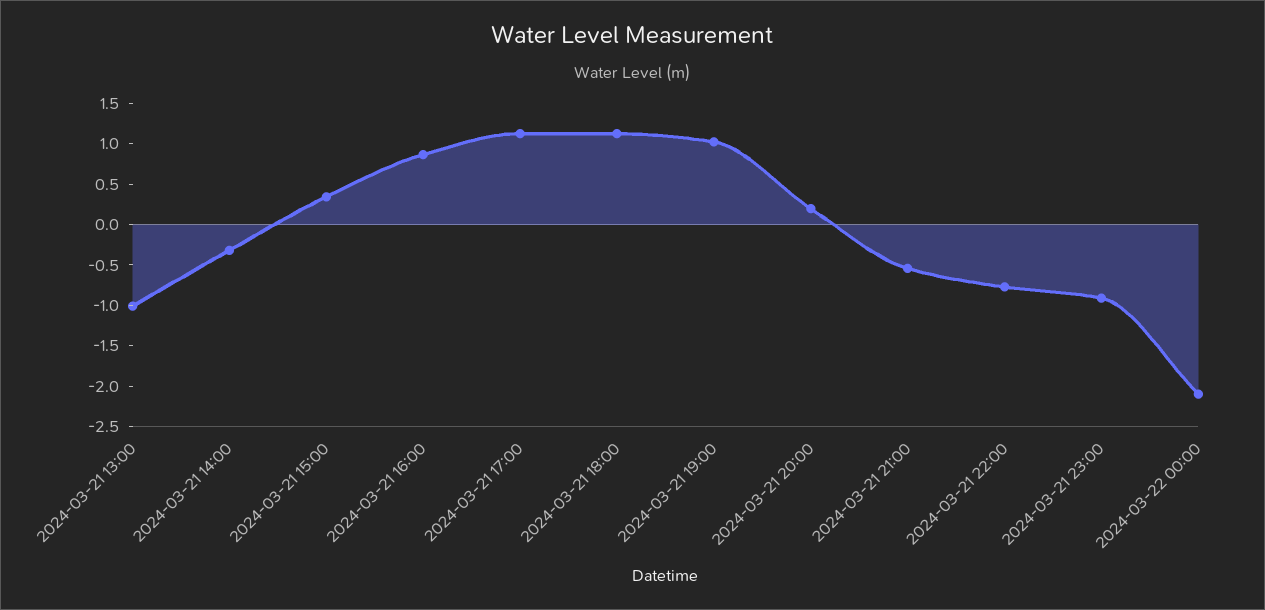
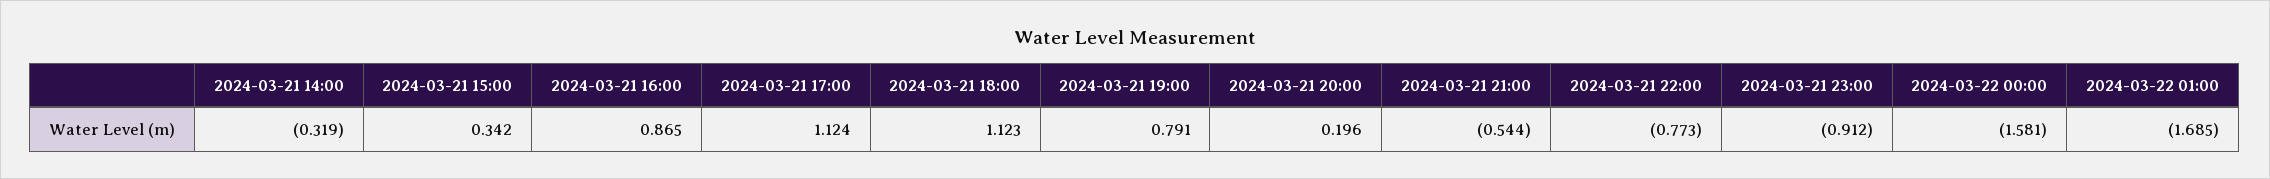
2024-03-21 13:00: -1 -> none
2024-03-21 19:00: 1 -> 0.791
2024-03-22 00:00: -2.1 -> -1.581
2024-03-22 01:00: none -> -1.685

